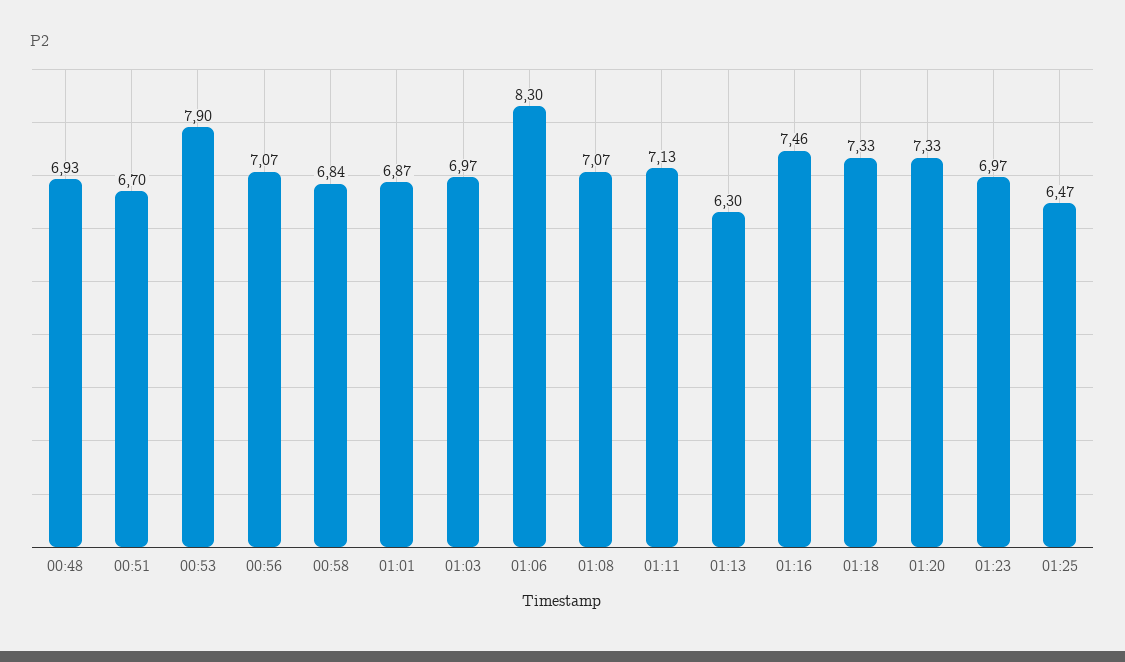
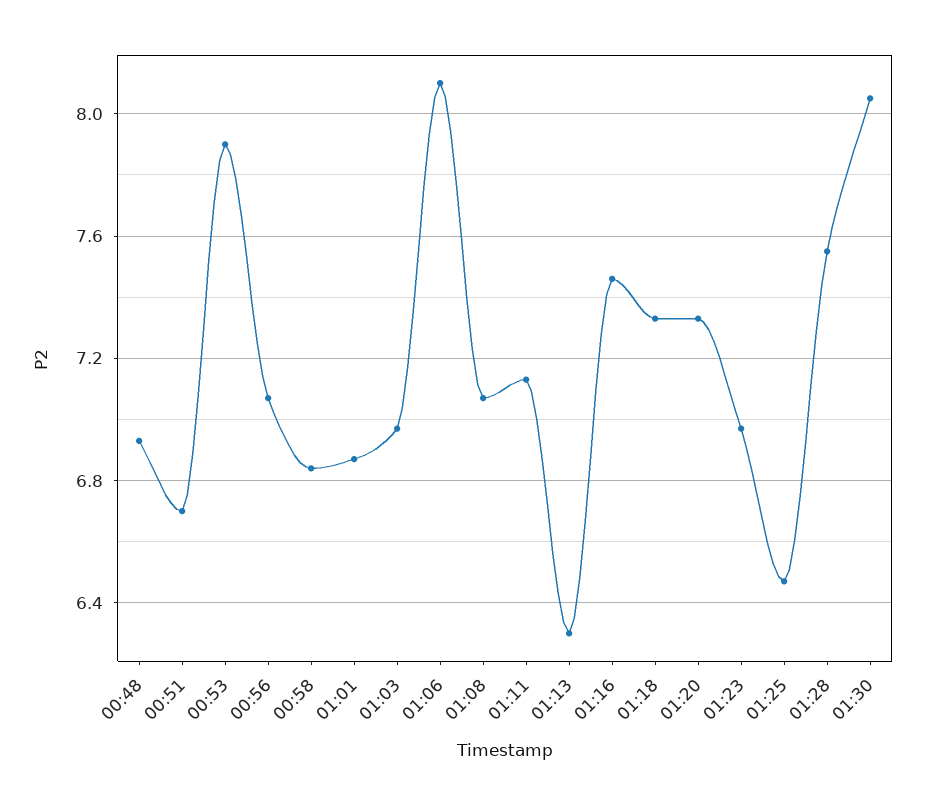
01:06: 8.3 -> 8.1
01:28: none -> 7.55
01:30: none -> 8.05

